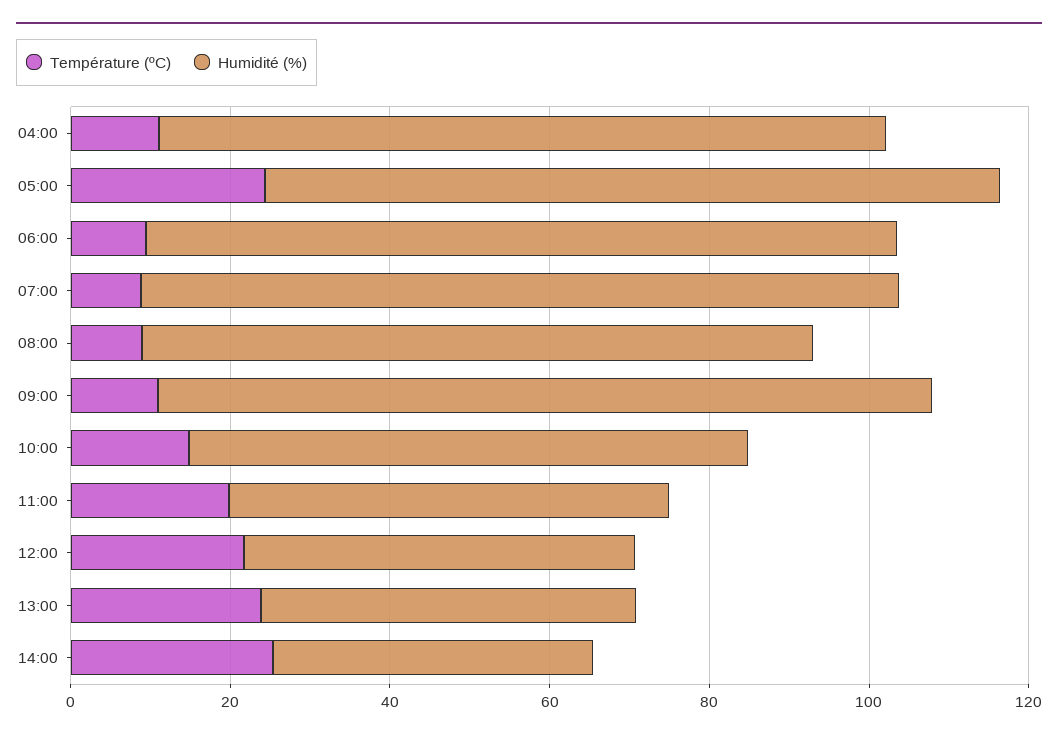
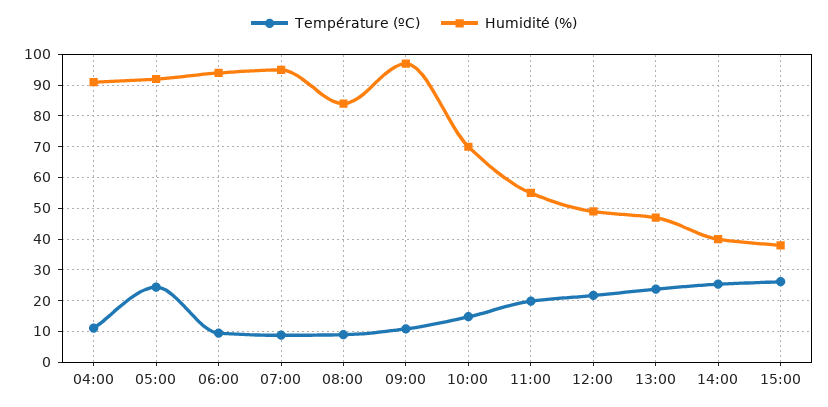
Température (ºC), 15:00: none -> 26
Humidité (%), 15:00: none -> 38

